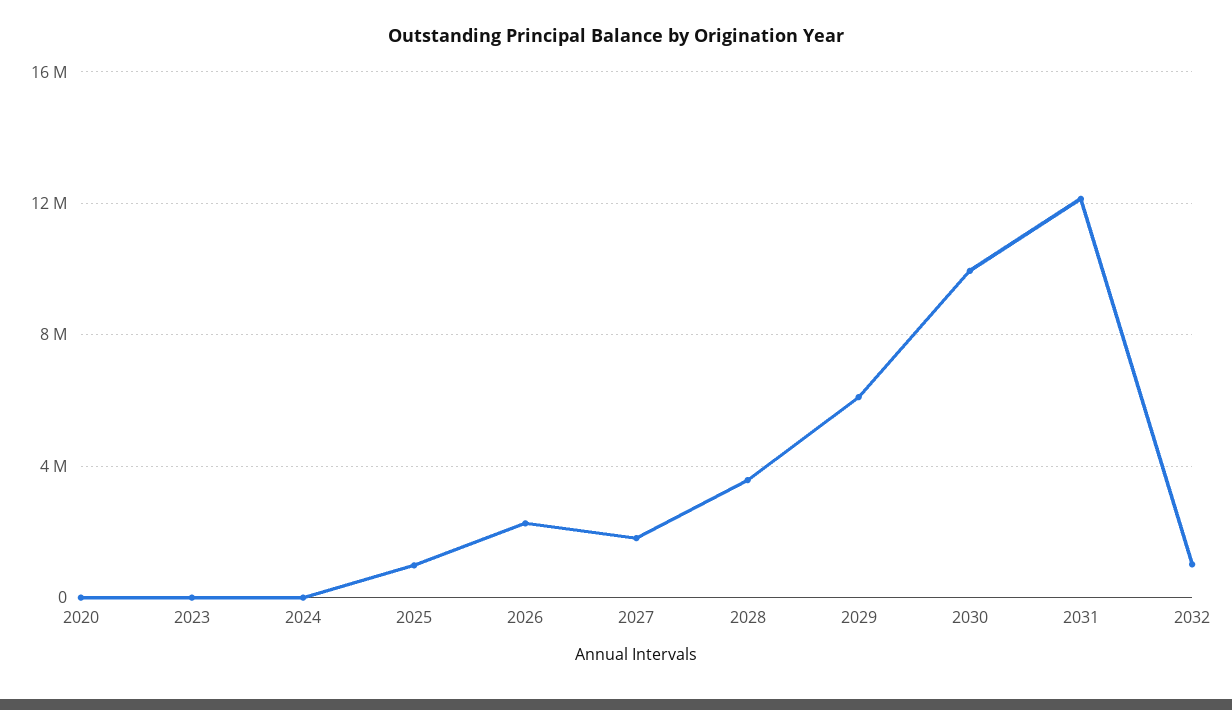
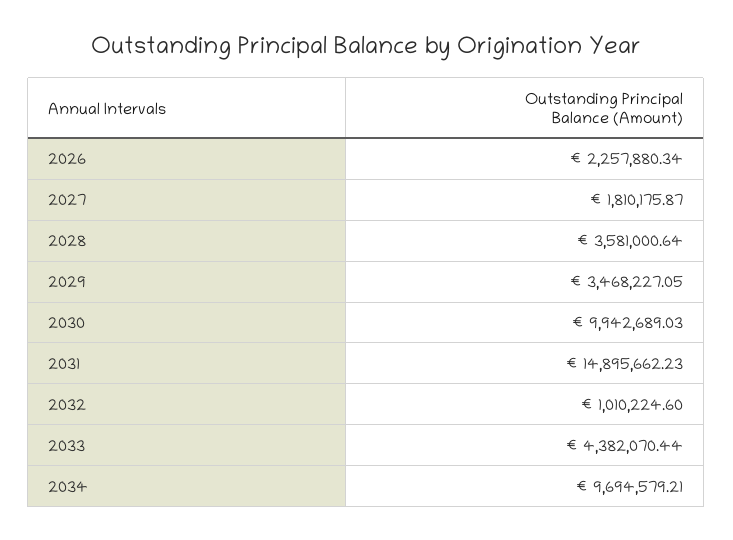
2020: 0 -> none
2023: 0 -> none
2024: 0 -> none
2025: 1000000 -> none
2029: 6000000 -> 3468227.05
2031: 12000000 -> 14895662.23
2033: none -> 4382070.44
2034: none -> 9694579.21

